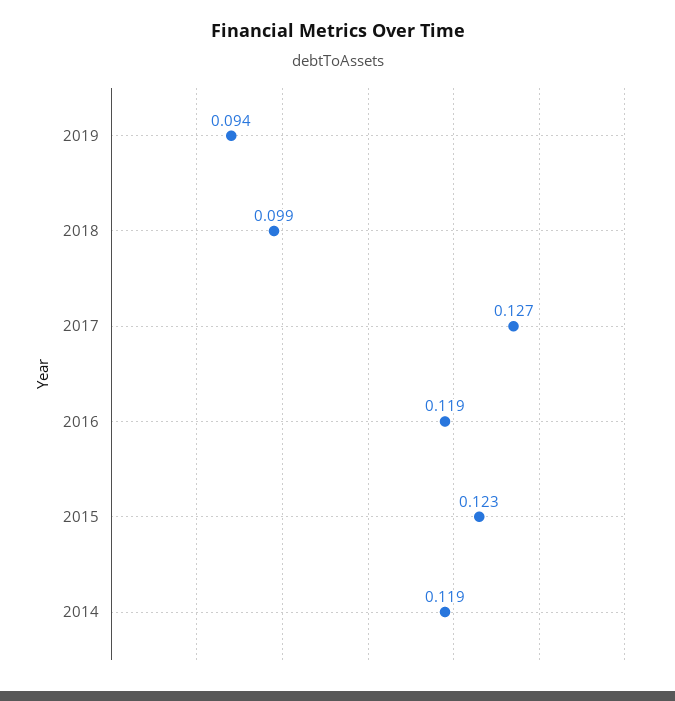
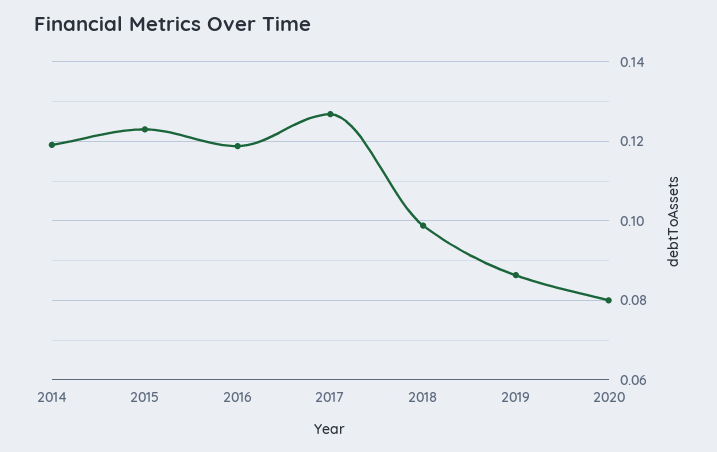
2019: 0.094 -> 0.086
2020: none -> 0.08

